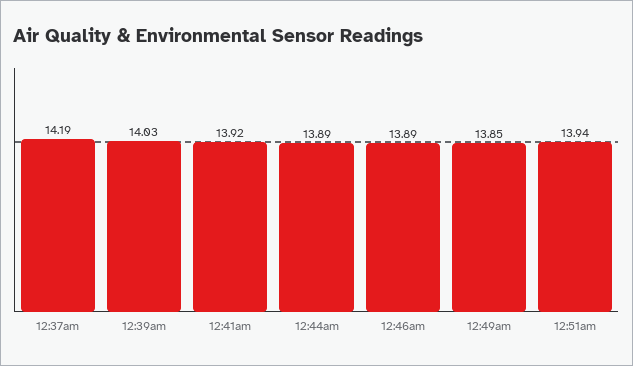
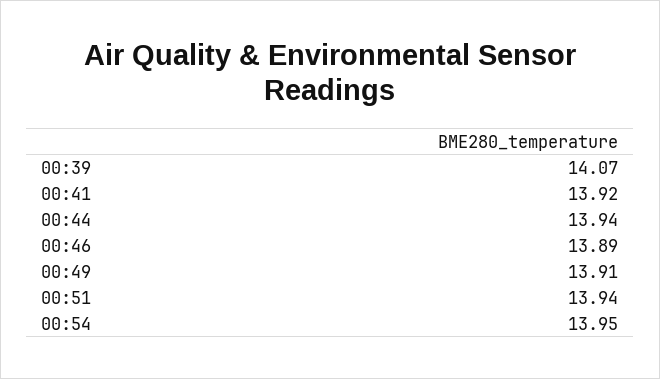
12:37am: 14.19 -> none
12:39am: 14.03 -> 14.07
12:44am: 13.89 -> 13.94
12:49am: 13.85 -> 13.91
00:54: none -> 13.95

